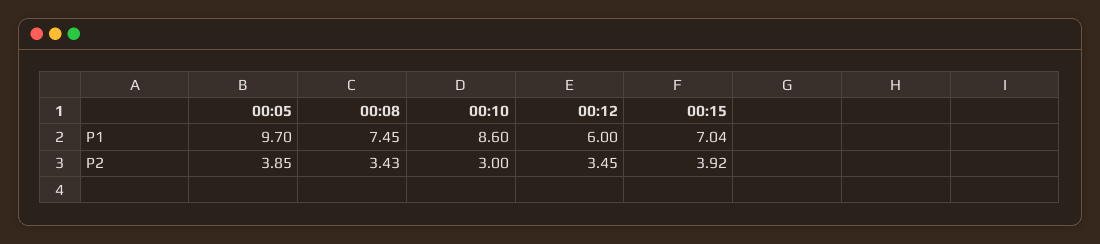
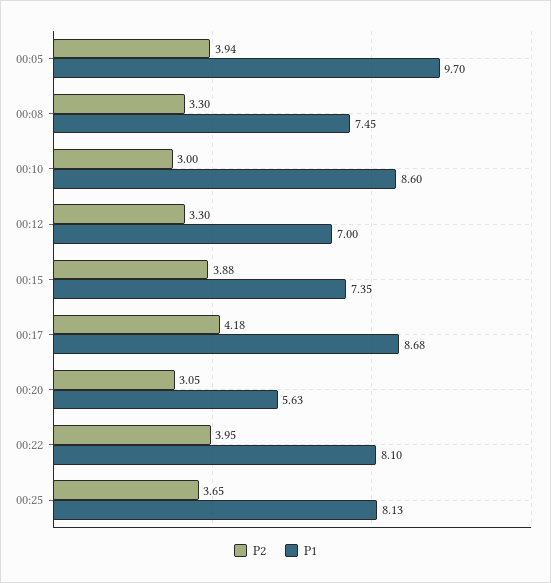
P1, 00:12: 6 -> 7
P1, 00:15: 7.04 -> 7.35
P2, 00:05: 3.85 -> 3.94
P2, 00:08: 3.43 -> 3.3
P2, 00:12: 3.45 -> 3.3
P2, 00:15: 3.92 -> 3.88
P2, 00:17: none -> 4.18
P1, 00:17: none -> 8.68
P2, 00:20: none -> 3.05
P1, 00:20: none -> 5.63
P2, 00:22: none -> 3.95
P1, 00:22: none -> 8.1
P2, 00:25: none -> 3.65
P1, 00:25: none -> 8.13

